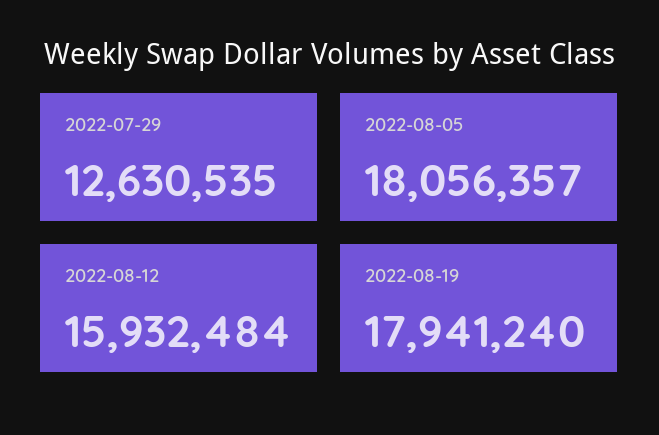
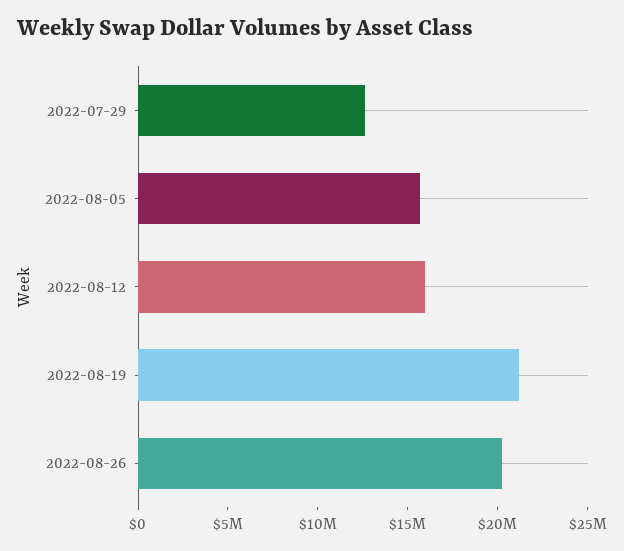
2022-08-05: 18056357 -> 16000000
2022-08-19: 17941240 -> 21000000
2022-08-26: none -> 20000000

